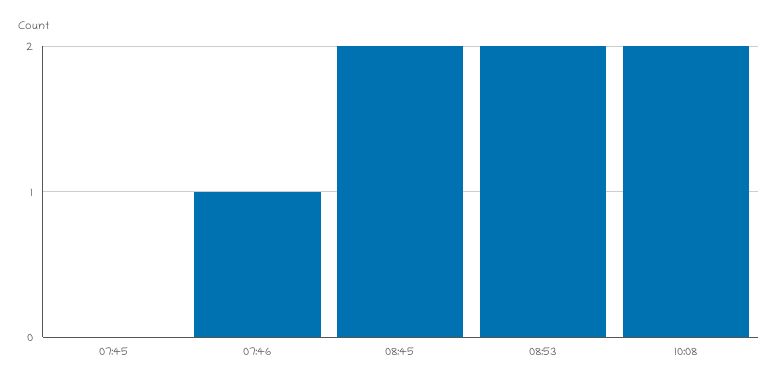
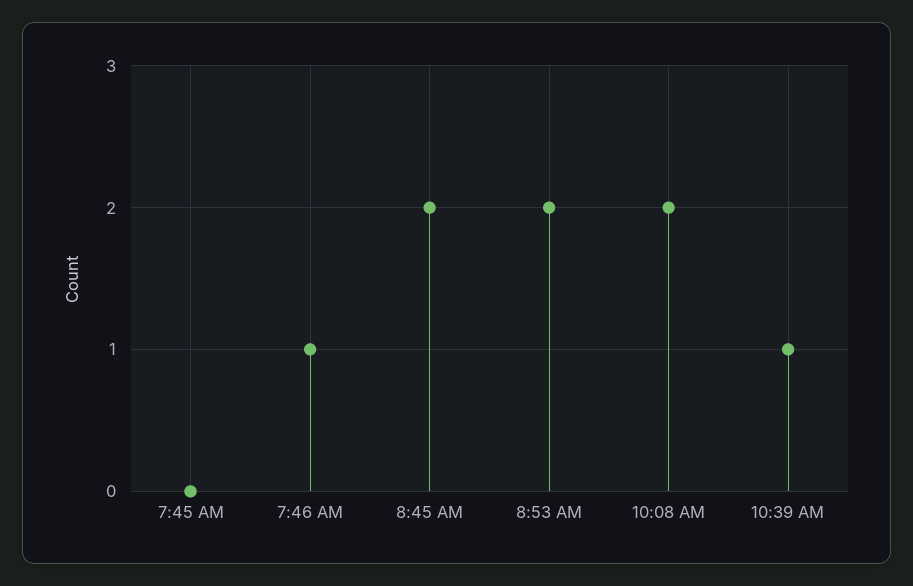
10:39 AM: none -> 1

